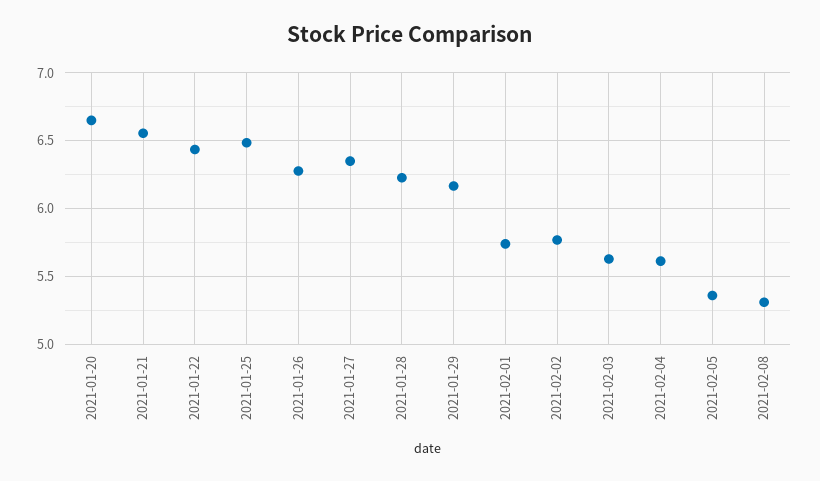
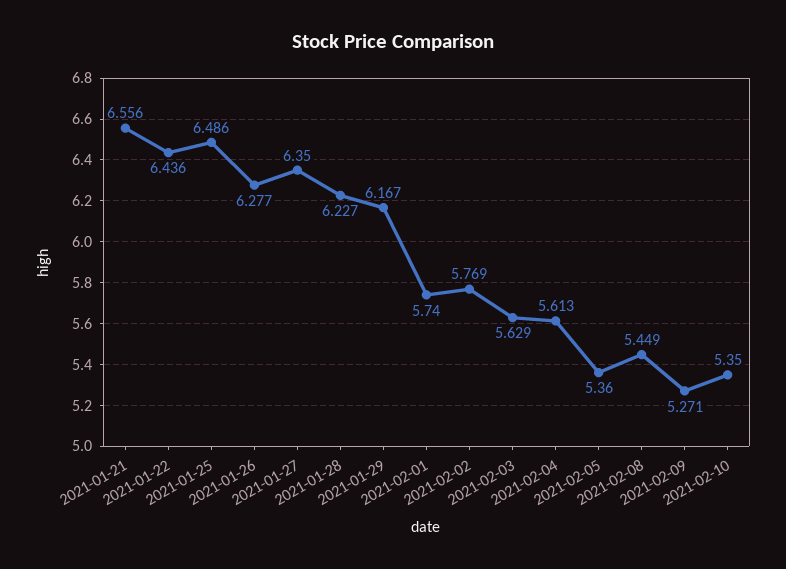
2021-01-20: 6.65 -> none
2021-02-08: 5.3 -> 5.449
2021-02-09: none -> 5.271
2021-02-10: none -> 5.35

